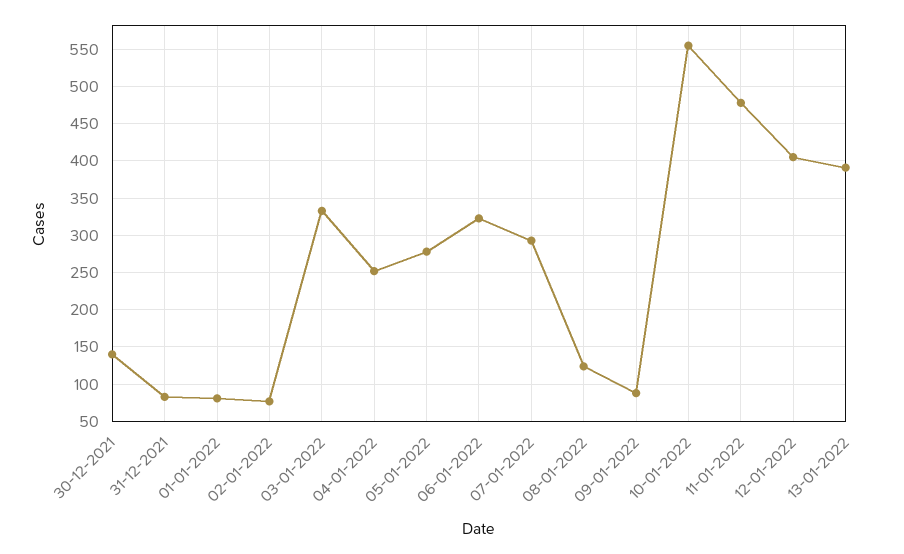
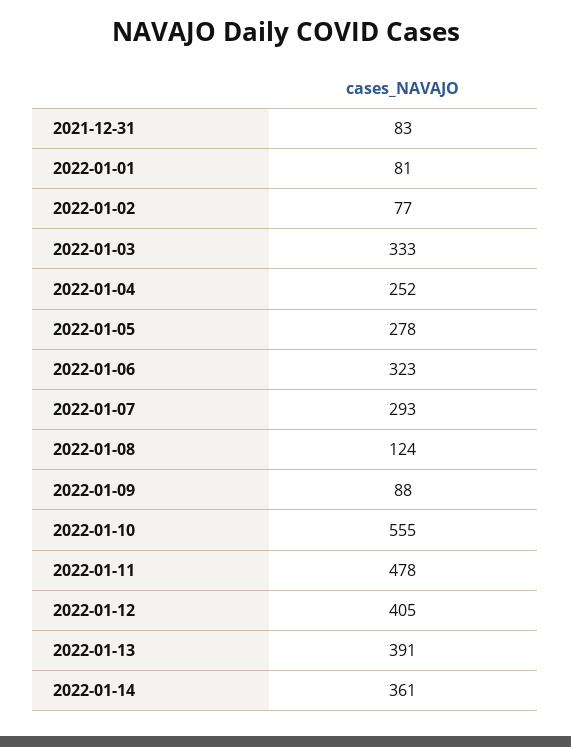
30-12-2021: 140 -> none
2022-01-14: none -> 361

